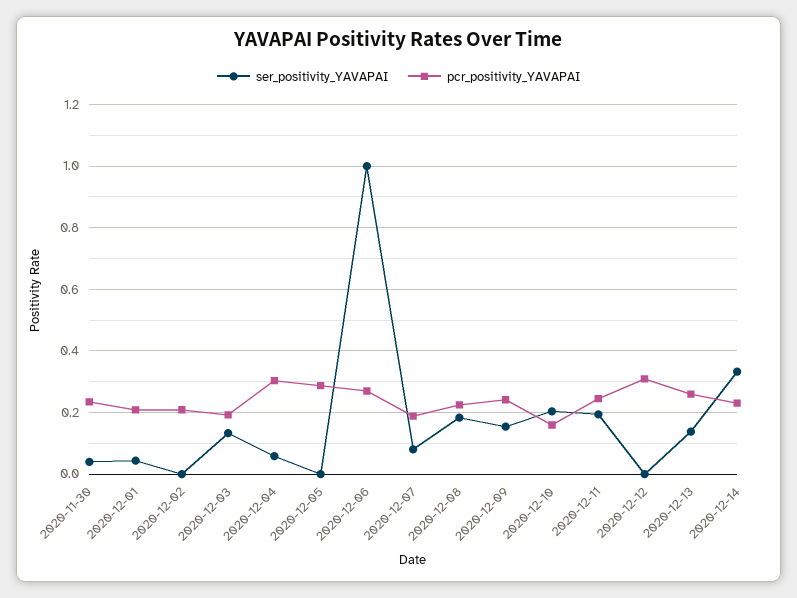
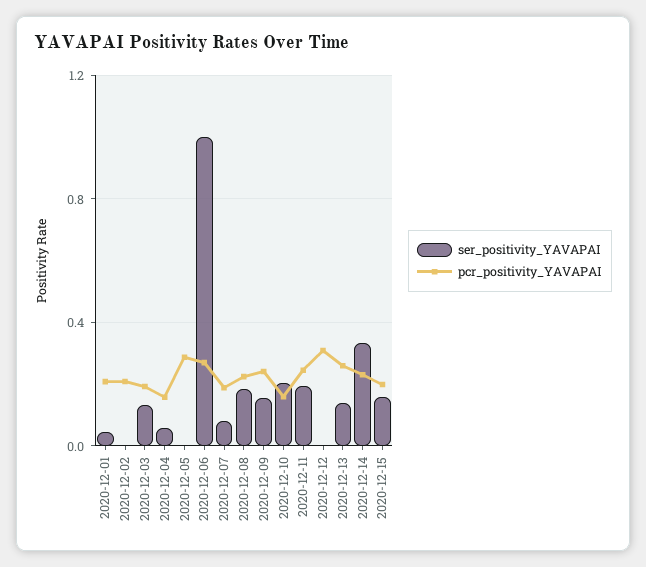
ser_positivity_YAVAPAI, 2020-11-30: 0.04 -> none
pcr_positivity_YAVAPAI, 2020-11-30: 0.24 -> none
pcr_positivity_YAVAPAI, 2020-12-04: 0.3 -> 0.15
ser_positivity_YAVAPAI, 2020-12-15: none -> 0.15
pcr_positivity_YAVAPAI, 2020-12-15: none -> 0.2

